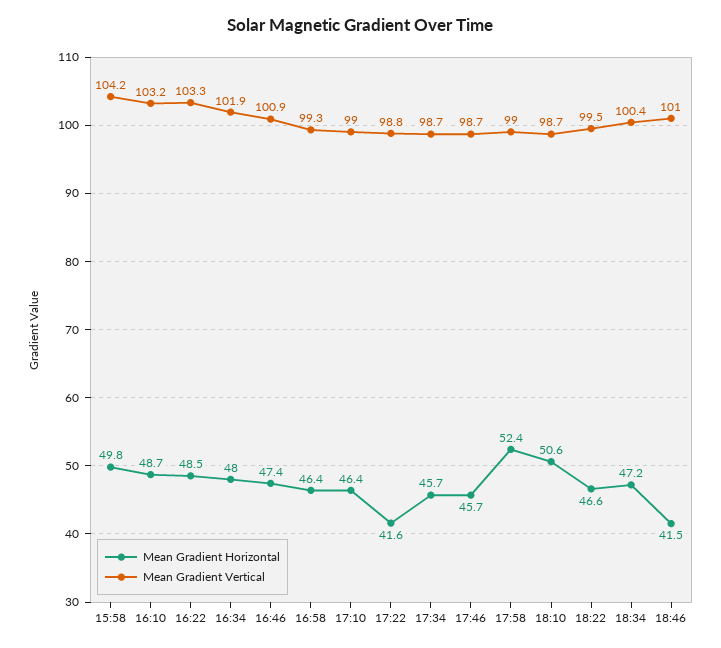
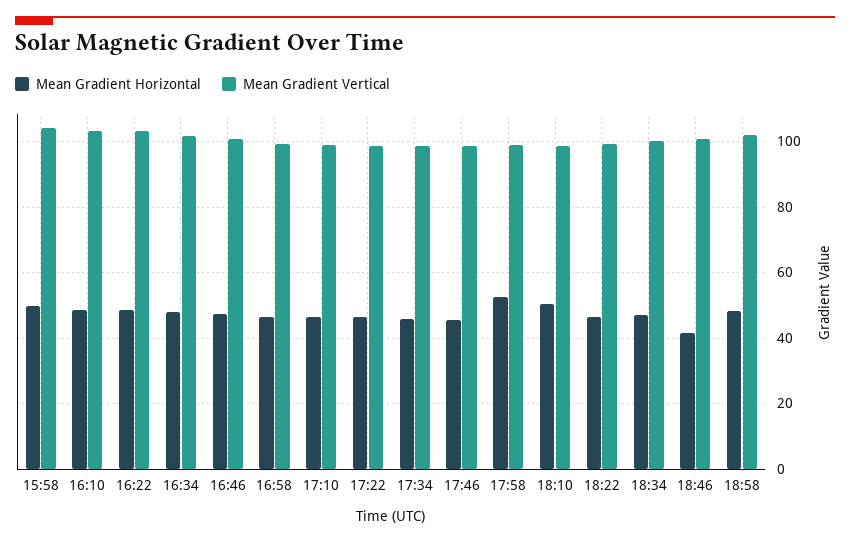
Mean Gradient Horizontal, 17:22: 41.6 -> 46
Mean Gradient Horizontal, 18:58: none -> 48
Mean Gradient Vertical, 18:58: none -> 102

